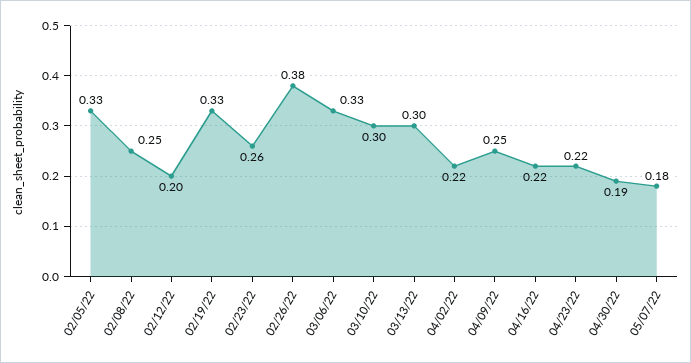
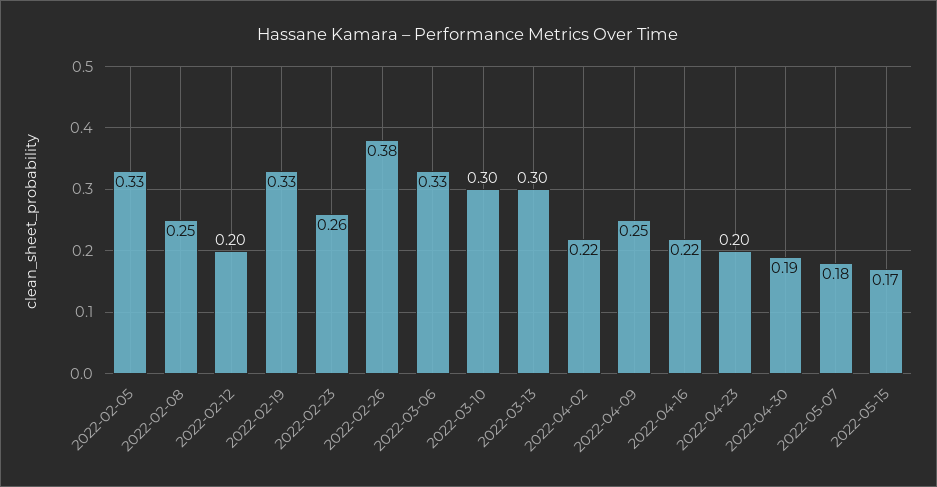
04/23/22: 0.22 -> 0.2
2022-05-15: none -> 0.17

